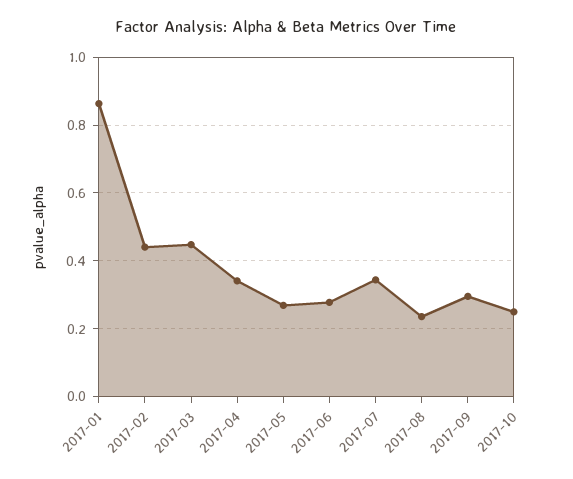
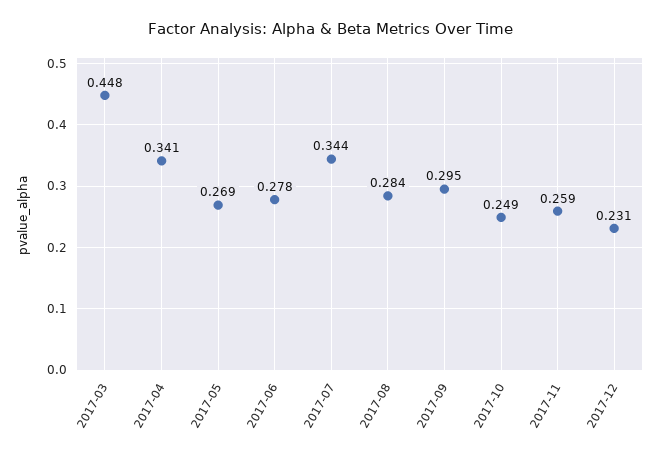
2017-01: 0.86 -> none
2017-02: 0.44 -> none
2017-08: 0.24 -> 0.284
2017-11: none -> 0.259
2017-12: none -> 0.231

